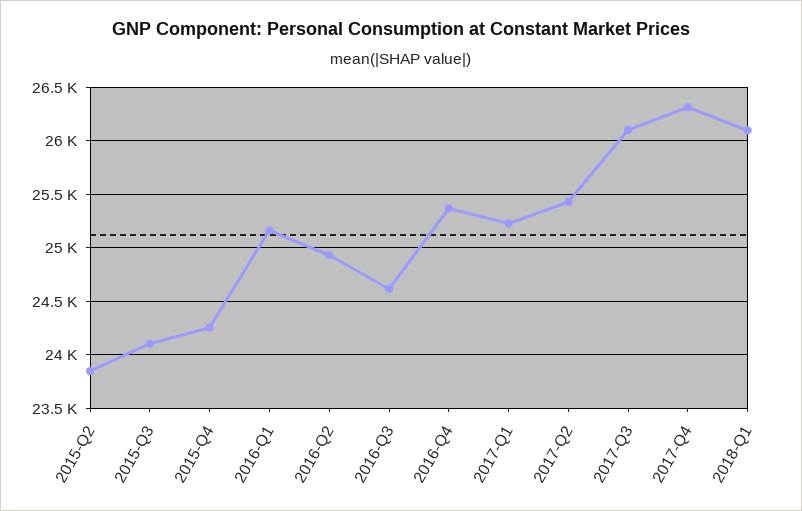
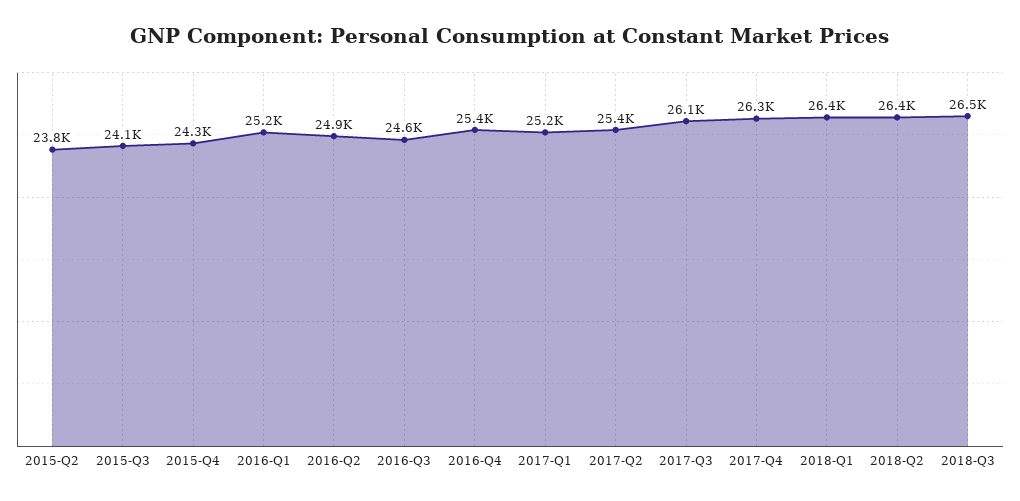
2018-Q1: 26100 -> 26400
2018-Q2: none -> 26400
2018-Q3: none -> 26500

